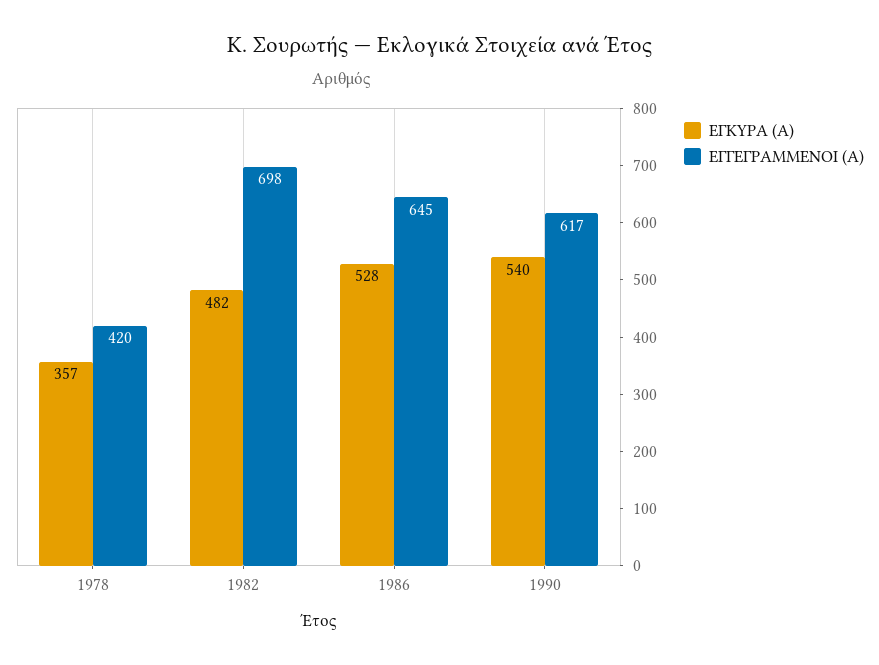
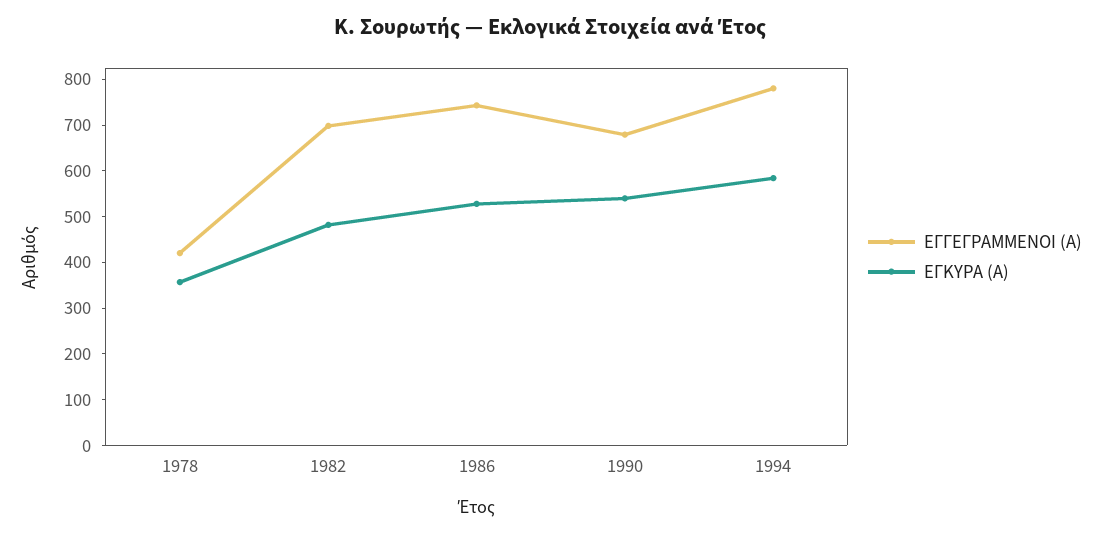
ΕΓΓΕΓΡΑΜΜΕΝΟΙ (Α), 1986: 645 -> 740
ΕΓΓΕΓΡΑΜΜΕΝΟΙ (Α), 1990: 617 -> 680
ΕΓΓΕΓΡΑΜΜΕΝΟΙ (Α), 1994: none -> 780
ΕΓΚΥΡΑ (Α), 1994: none -> 580

